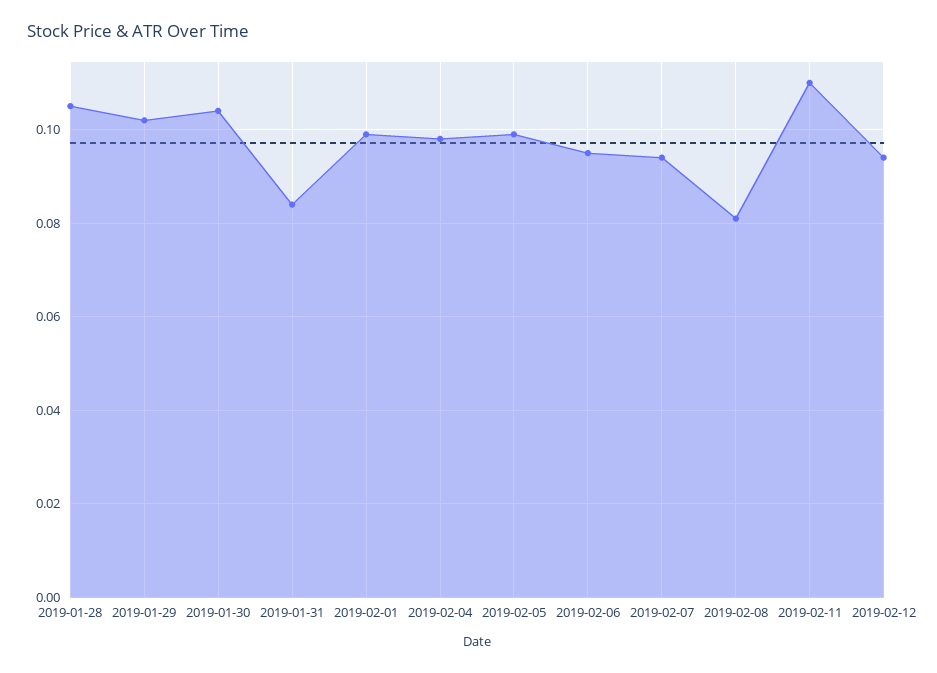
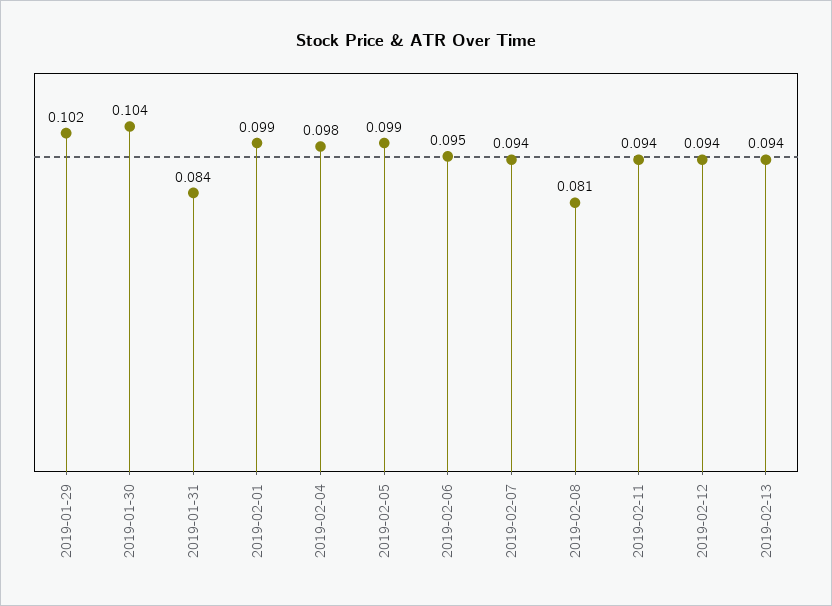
2019-01-28: 0.105 -> none
2019-02-11: 0.11 -> 0.094
2019-02-13: none -> 0.094

